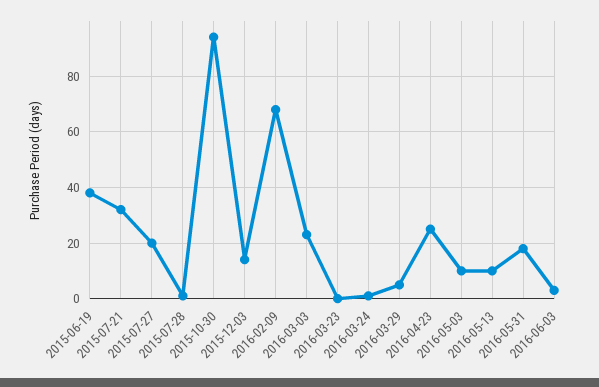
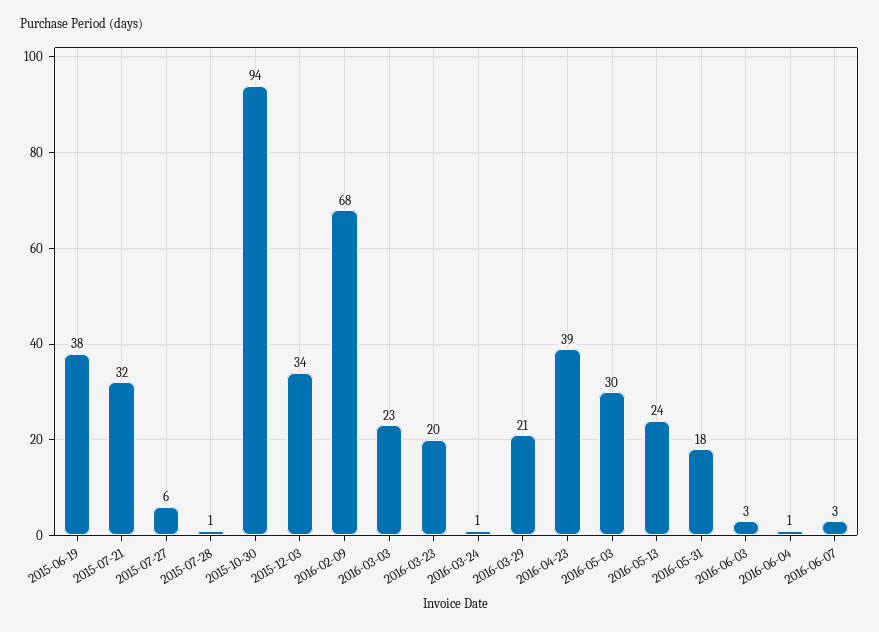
2015-07-27: 20 -> 6
2015-12-03: 15 -> 34
2016-03-23: 0 -> 20
2016-03-29: 5 -> 21
2016-04-23: 25 -> 39
2016-05-03: 10 -> 30
2016-05-13: 10 -> 24
2016-06-04: none -> 1
2016-06-07: none -> 3

